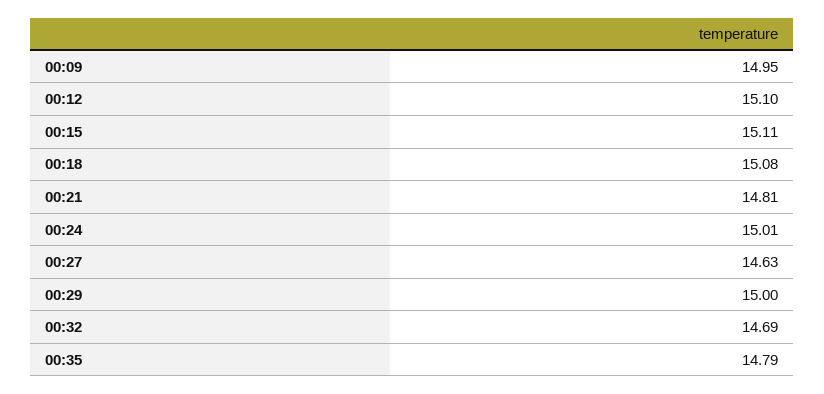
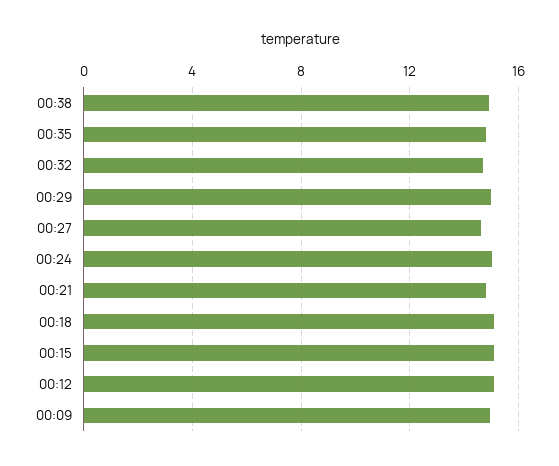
00:38: none -> 15

